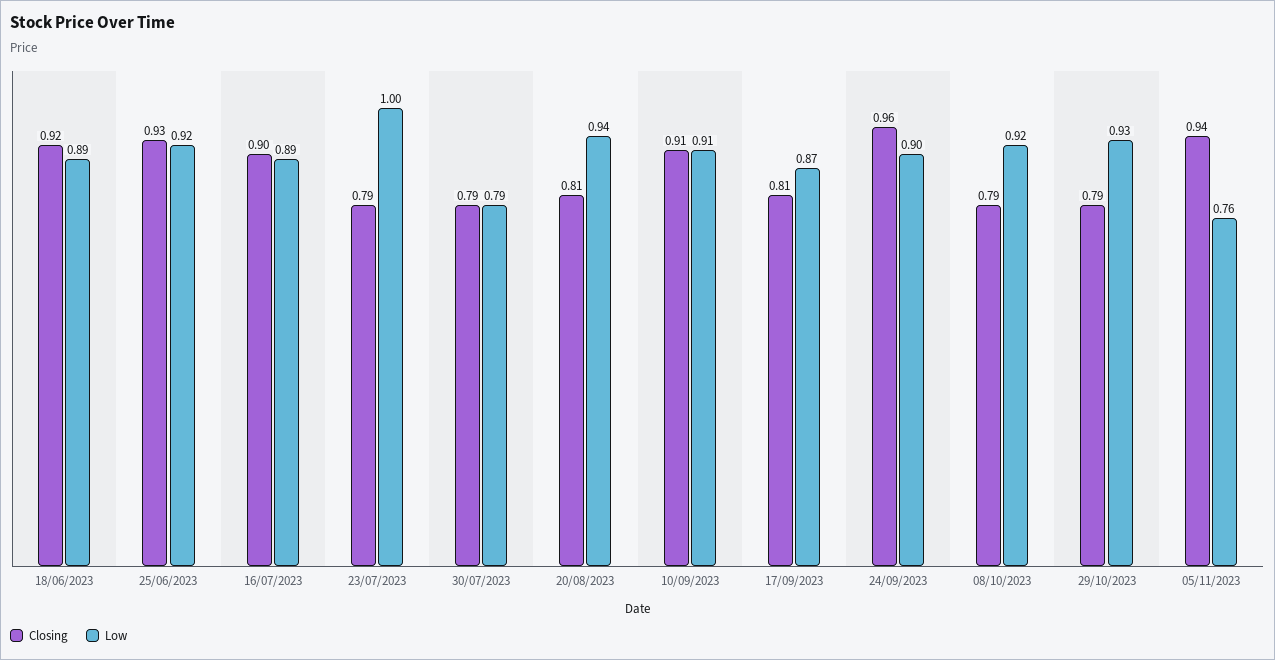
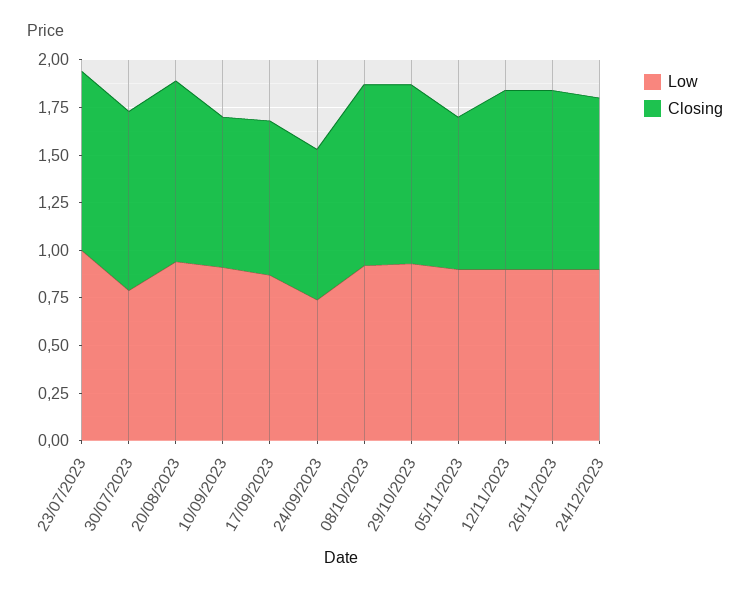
Closing, 18/06/2023: 0.92 -> none
Low, 18/06/2023: 0.89 -> none
Closing, 25/06/2023: 0.93 -> none
Low, 25/06/2023: 0.92 -> none
Closing, 16/07/2023: 0.9 -> none
Low, 16/07/2023: 0.89 -> none
Closing, 23/07/2023: 0.79 -> 0.95
Closing, 30/07/2023: 0.79 -> 0.95
Closing, 20/08/2023: 0.81 -> 0.95
Closing, 10/09/2023: 0.91 -> 0.8
Closing, 24/09/2023: 0.96 -> 0.8
Low, 24/09/2023: 0.9 -> 0.75
Closing, 08/10/2023: 0.79 -> 0.95
Closing, 29/10/2023: 0.79 -> 0.95
Closing, 05/11/2023: 0.94 -> 0.8
Low, 05/11/2023: 0.76 -> 0.9
Low, 12/11/2023: none -> 0.9
Closing, 12/11/2023: none -> 0.95
Low, 26/11/2023: none -> 0.9
Closing, 26/11/2023: none -> 0.95
Low, 24/12/2023: none -> 0.9
Closing, 24/12/2023: none -> 0.9

